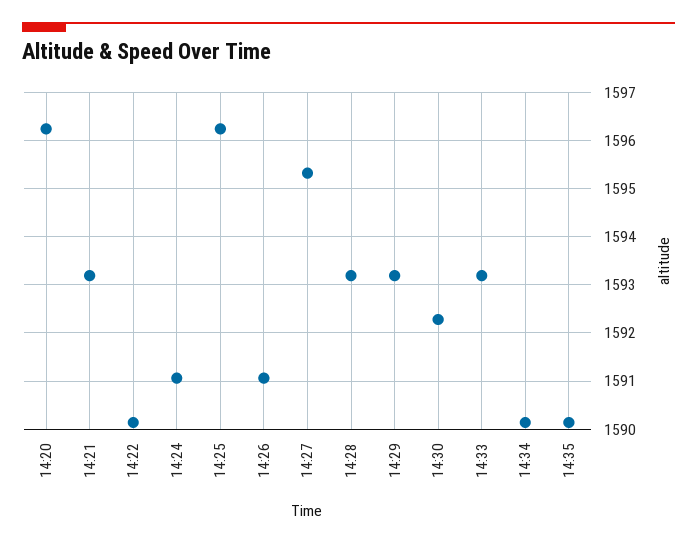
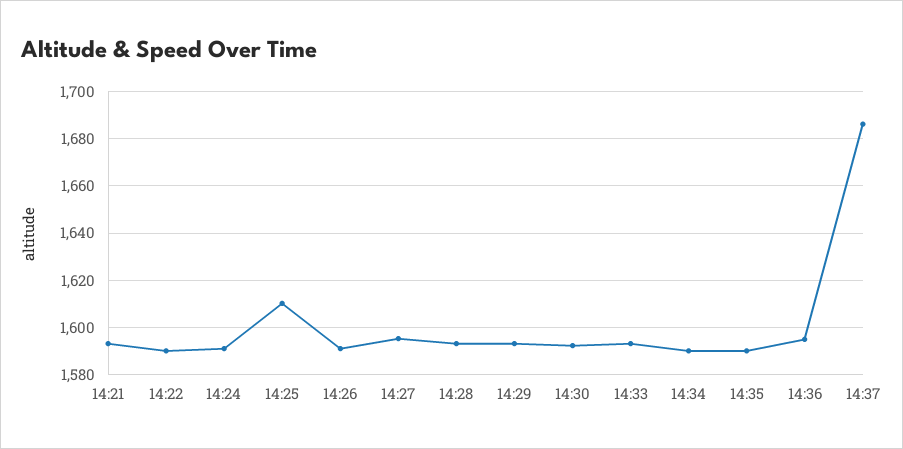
14:20: 1596.2 -> none
14:25: 1596.2 -> 1610
14:36: none -> 1595
14:37: none -> 1685

